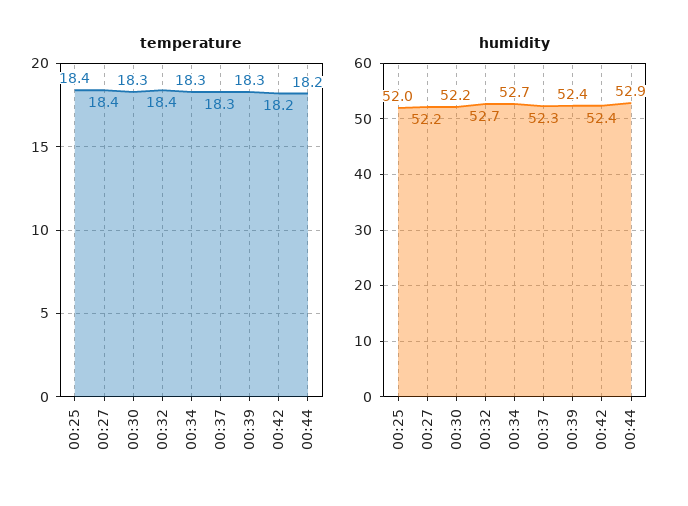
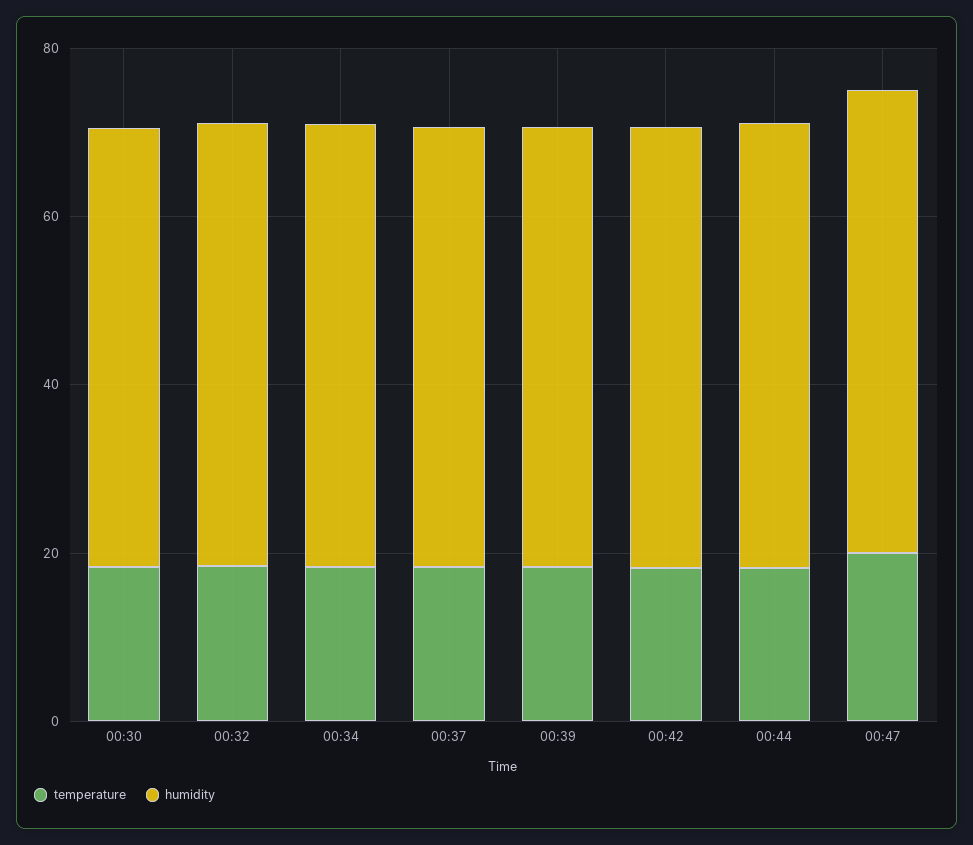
temperature, 00:25: 18.4 -> none
temperature, 00:27: 18.4 -> none
humidity, 00:25: 52 -> none
humidity, 00:27: 52.2 -> none
temperature, 00:47: none -> 20
humidity, 00:47: none -> 55

